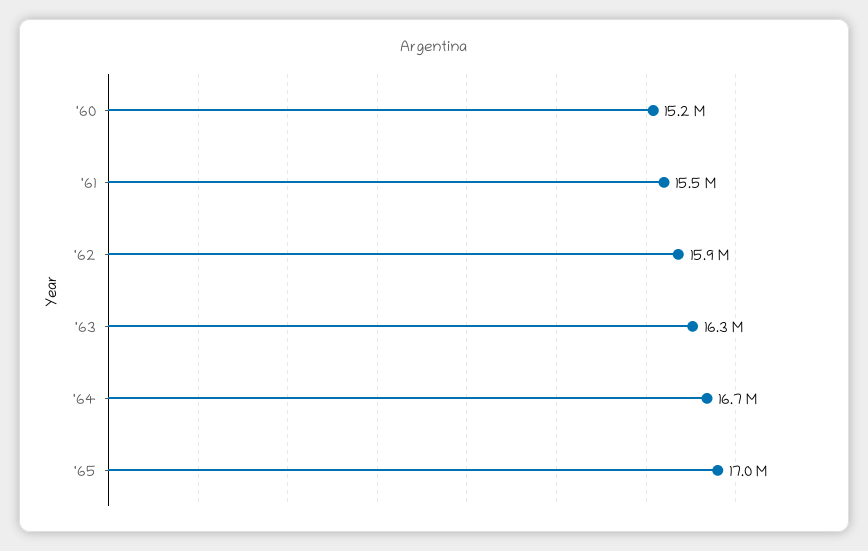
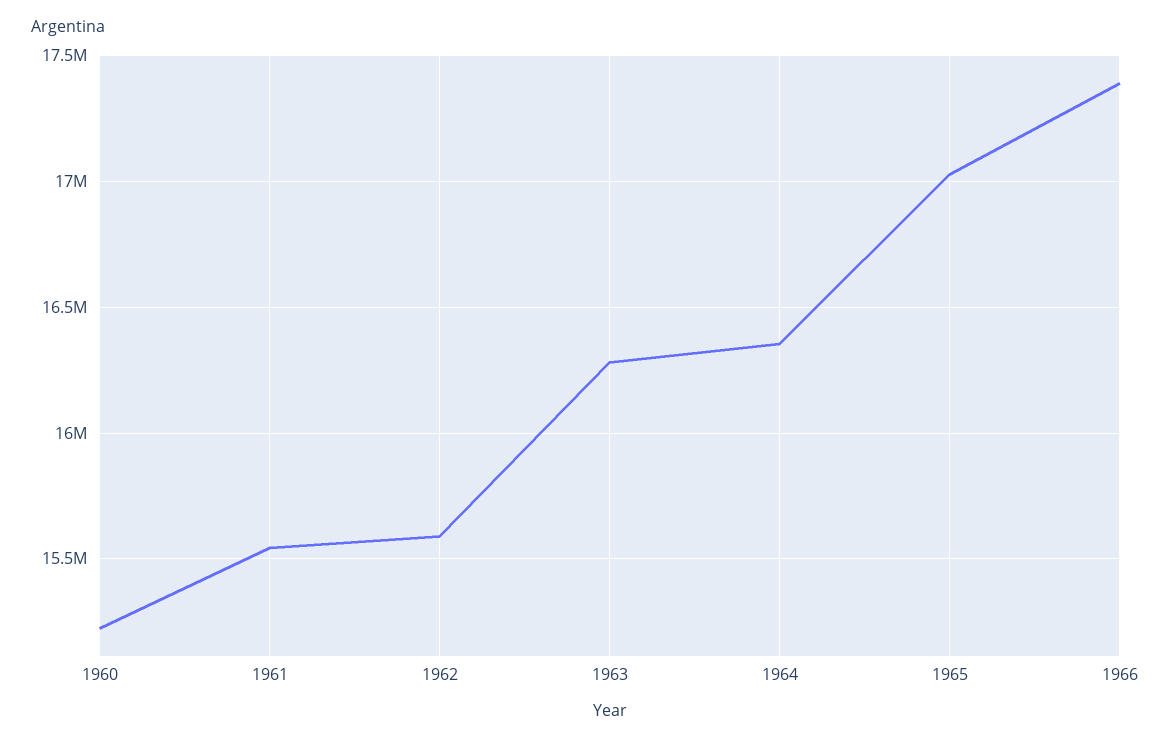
'62: 15900000 -> 15600000
'64: 16700000 -> 16350000
1966: none -> 17400000

